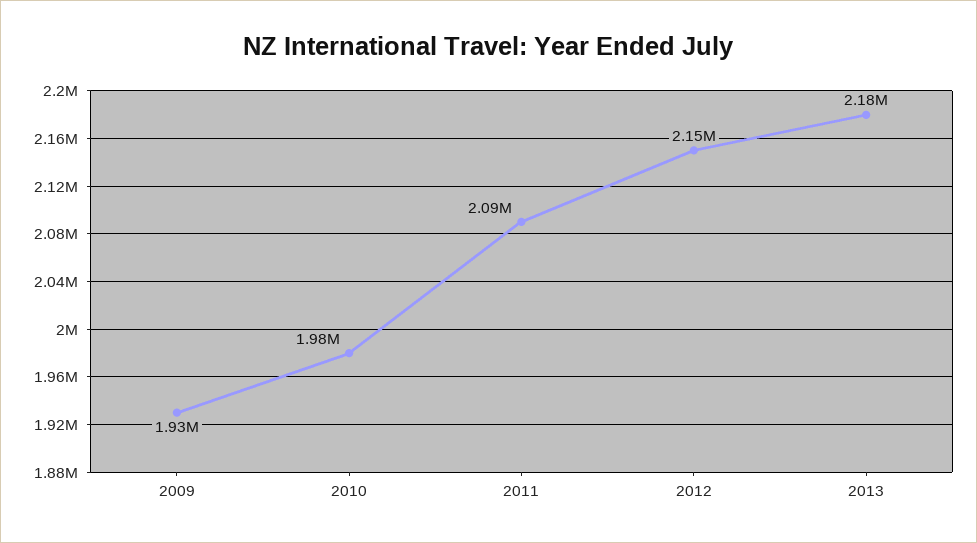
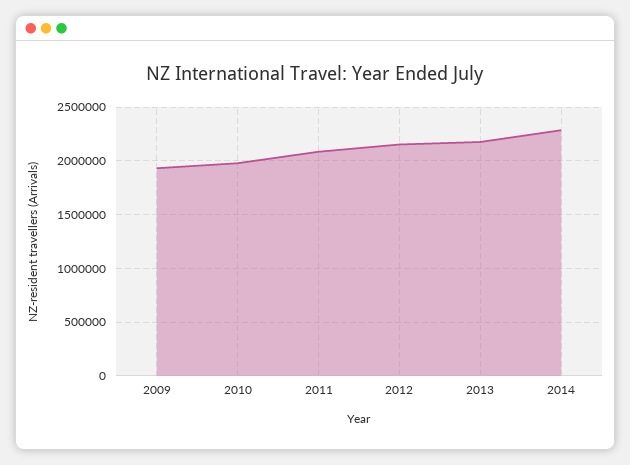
2014: none -> 2300000

